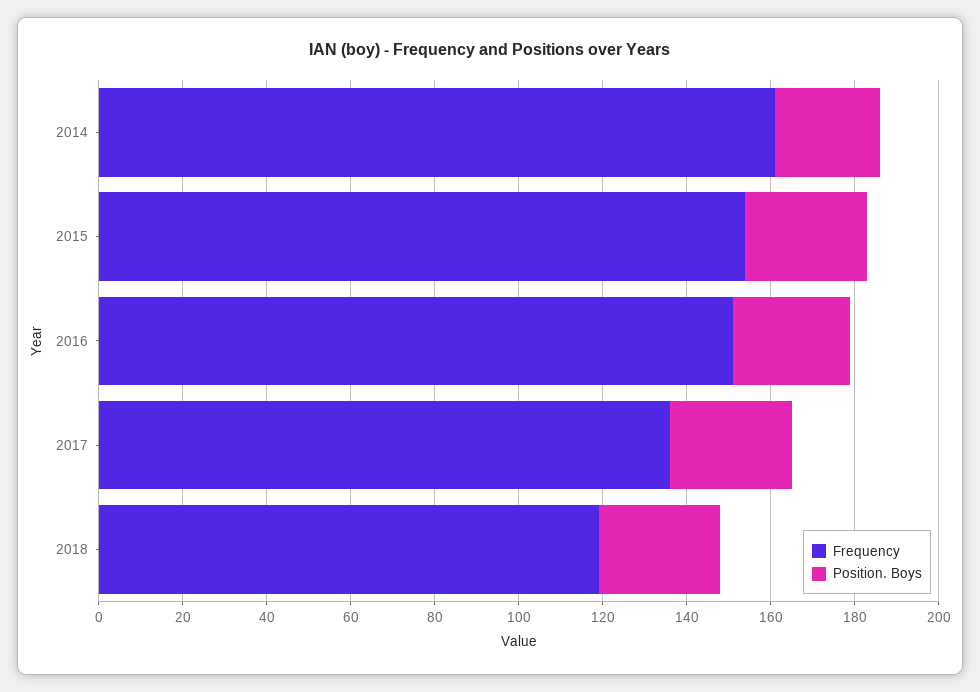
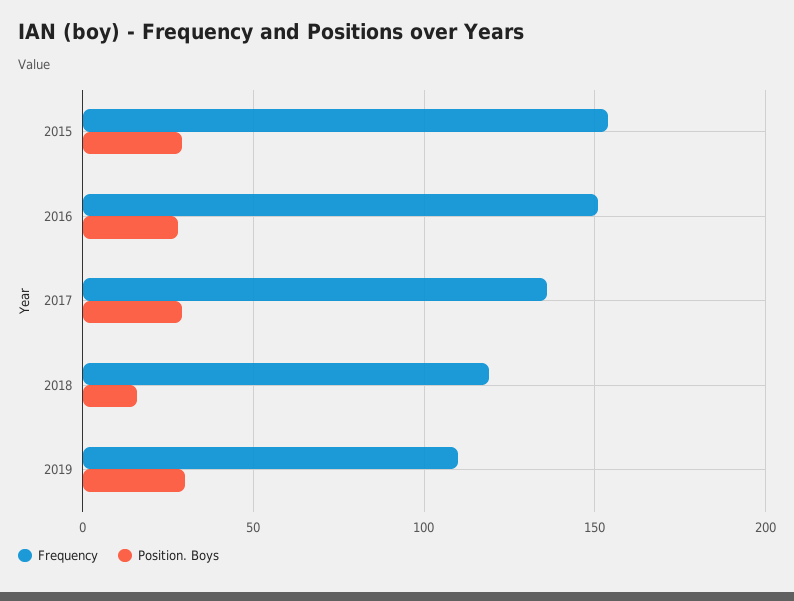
Frequency, 2014: 160 -> none
Position. Boys, 2014: 25 -> none
Position. Boys, 2018: 30 -> 15
Frequency, 2019: none -> 110
Position. Boys, 2019: none -> 30

